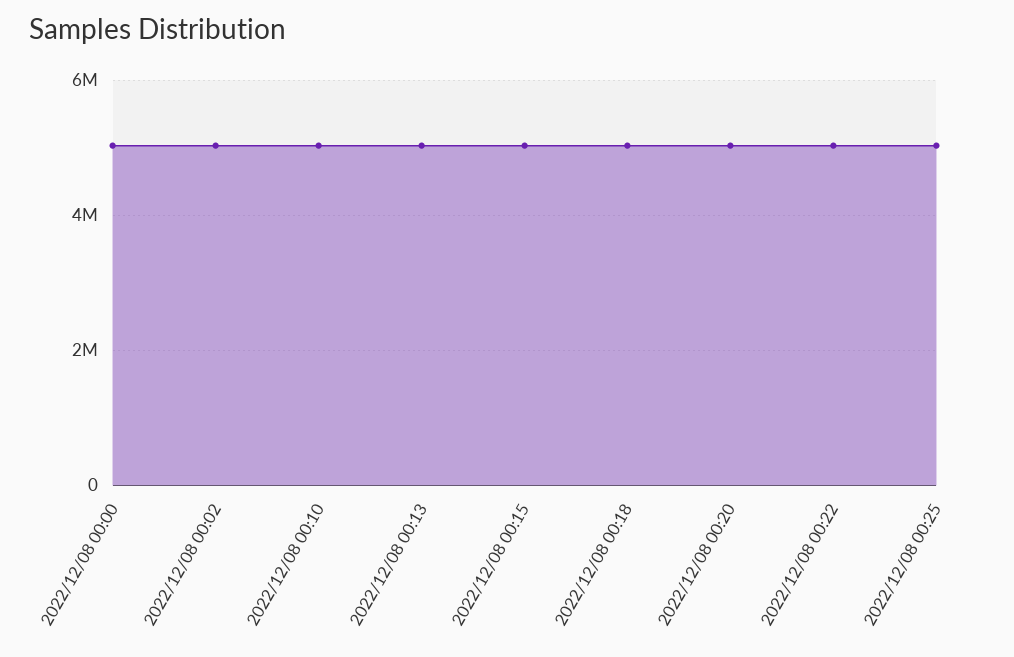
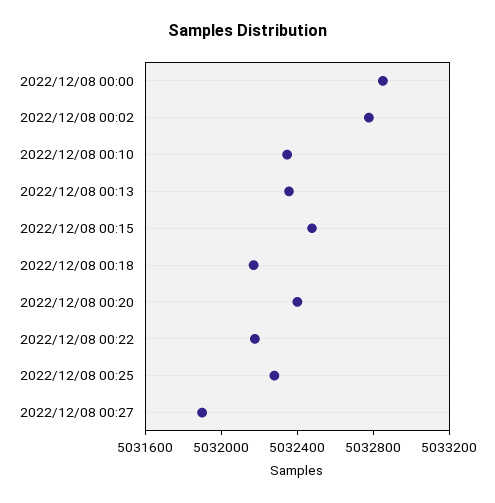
2022/12/08 00:27: none -> 5031900

